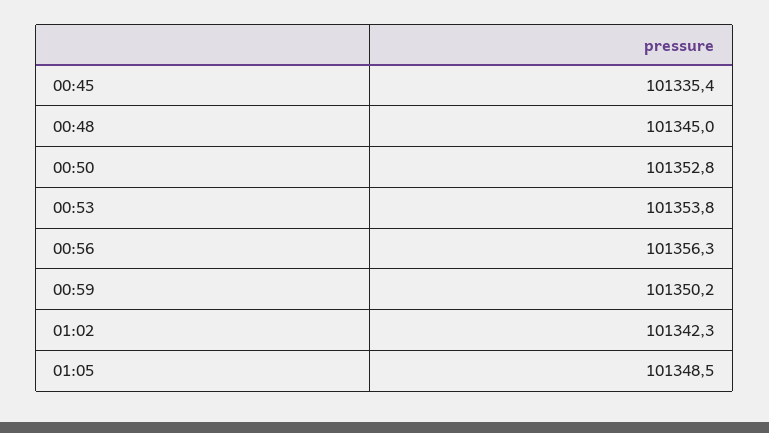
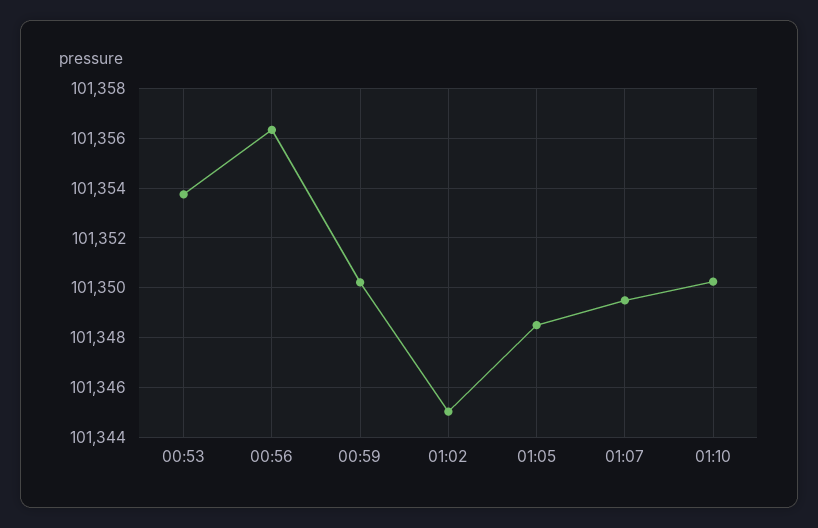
00:45: 101335.4 -> none
00:48: 101345 -> none
00:50: 101352.8 -> none
01:02: 101342.3 -> 101345
01:07: none -> 101349.5
01:10: none -> 101350.25

